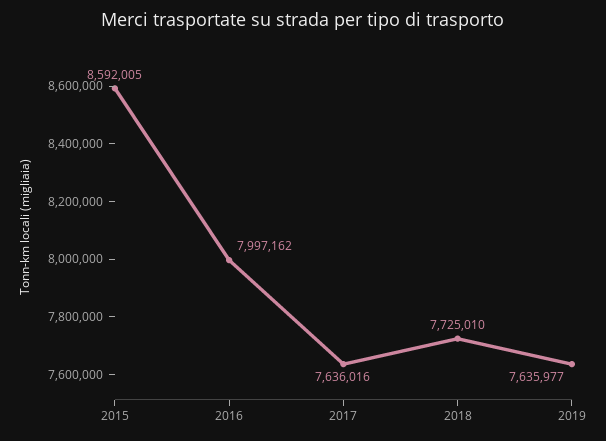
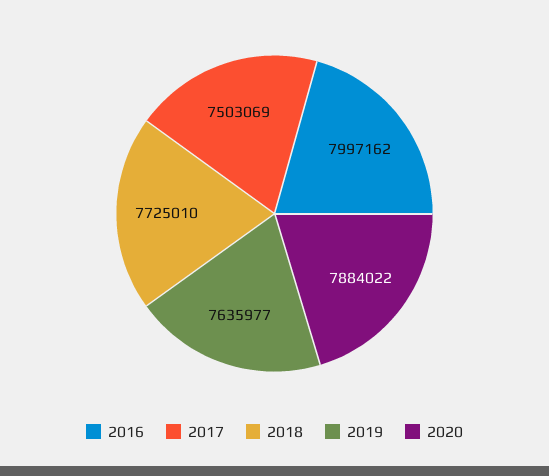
2015: 8592005 -> none
2017: 7636016 -> 7503069
2020: none -> 7884022

